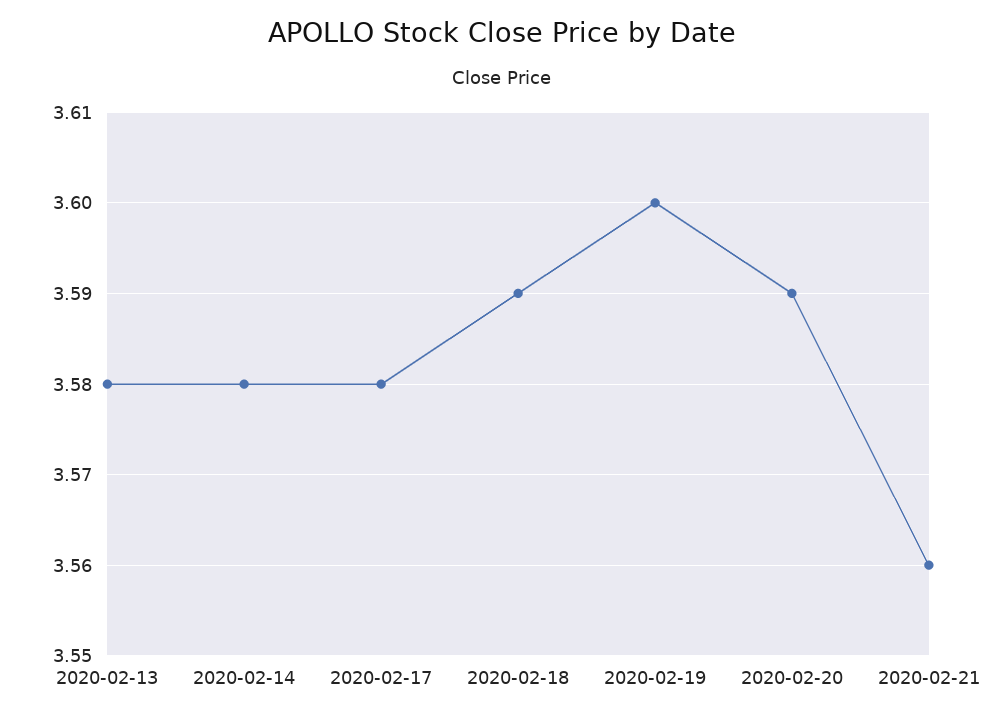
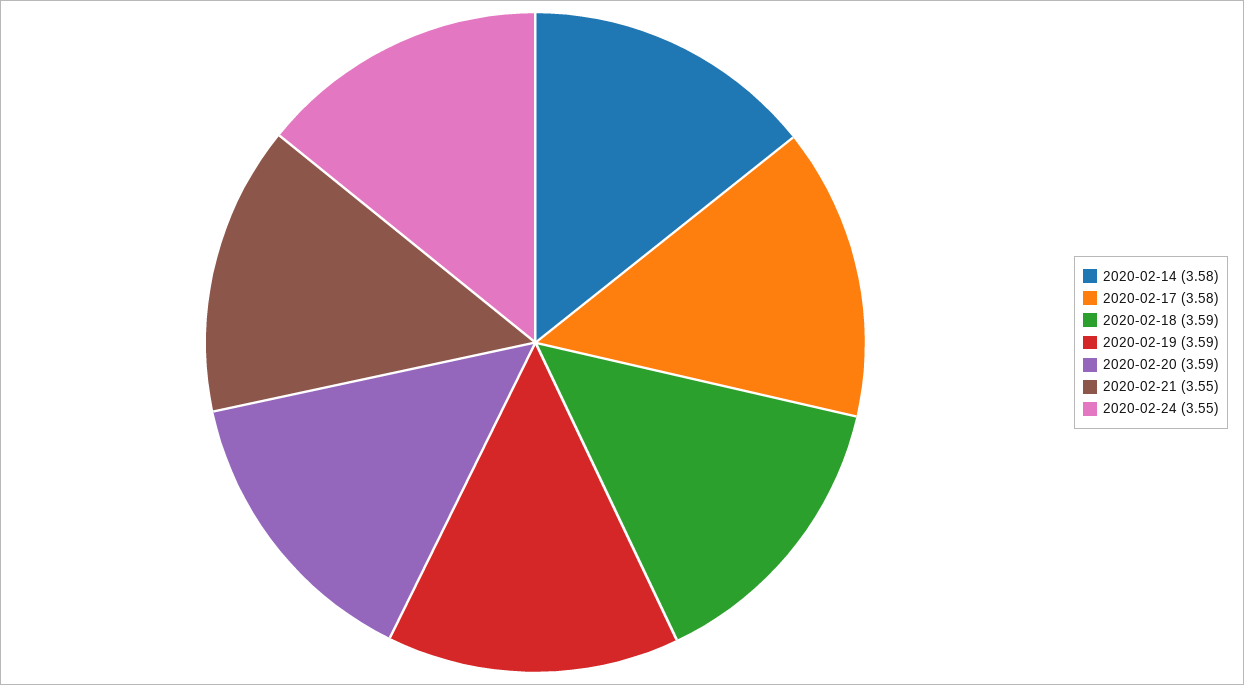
2020-02-13: 3.58 -> none
2020-02-19: 3.6 -> 3.59
2020-02-21: 3.56 -> 3.55
2020-02-24: none -> 3.55

